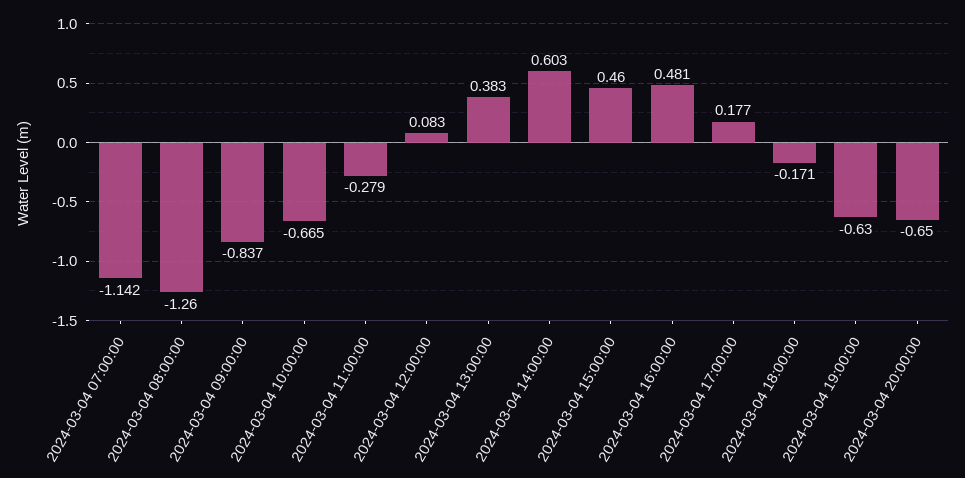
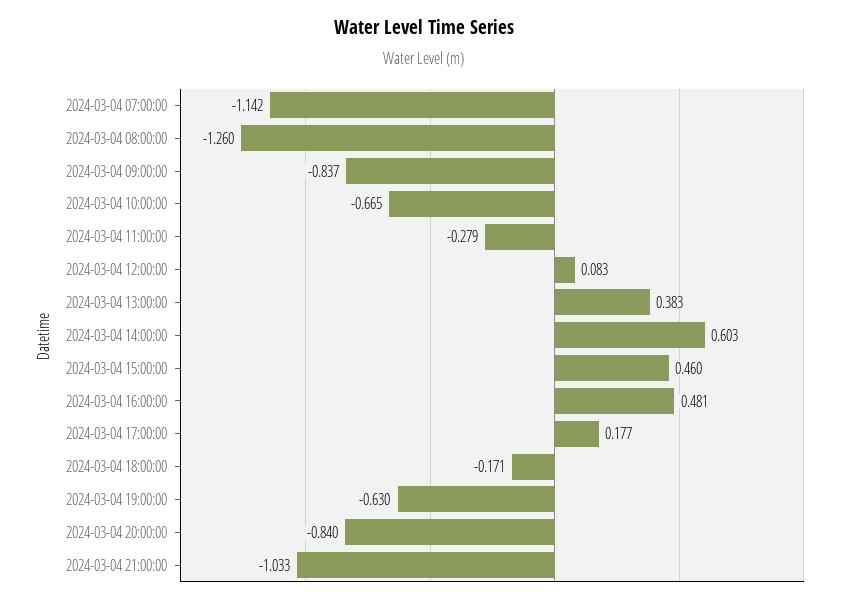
2024-03-04 20:00:00: -0.65 -> -0.84
2024-03-04 21:00:00: none -> -1.033

